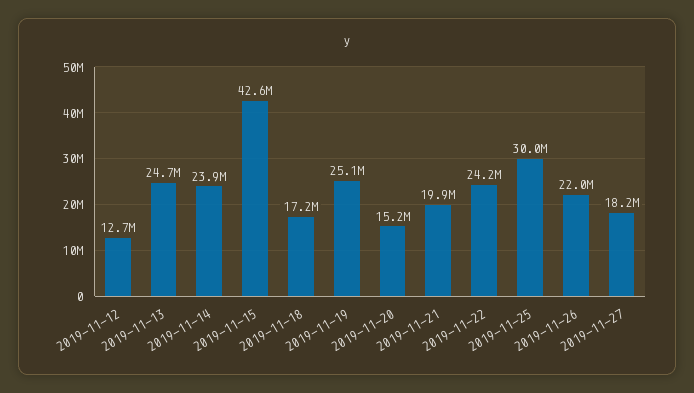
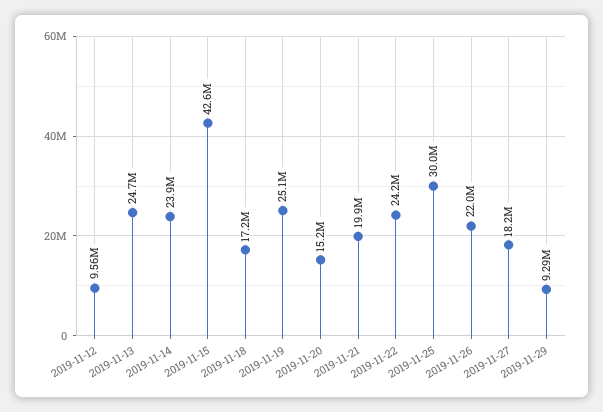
2019-11-12: 12700000 -> 9560000
2019-11-29: none -> 9290000

